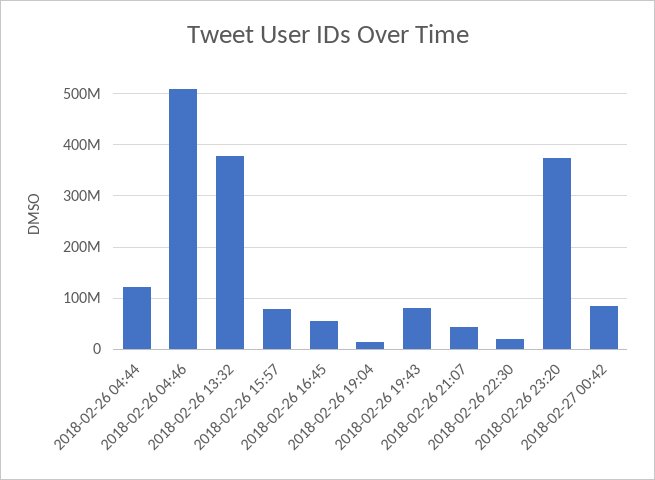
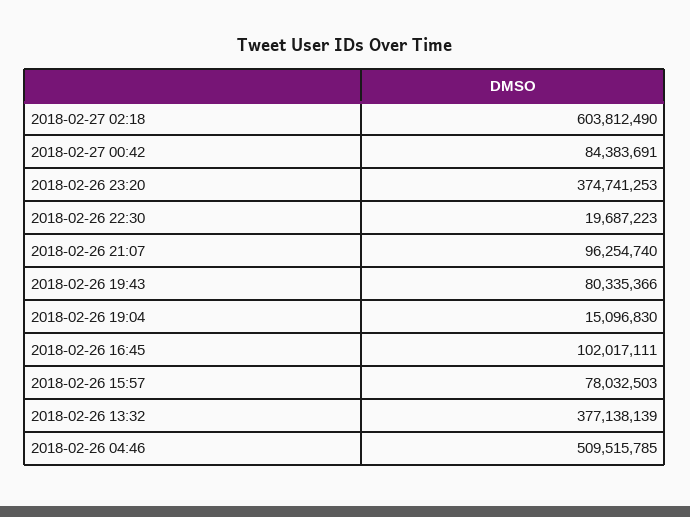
2018-02-26 04:44: 120000000 -> none
2018-02-26 16:45: 60000000 -> 102017111
2018-02-26 21:07: 40000000 -> 96254740
2018-02-27 02:18: none -> 603812490

